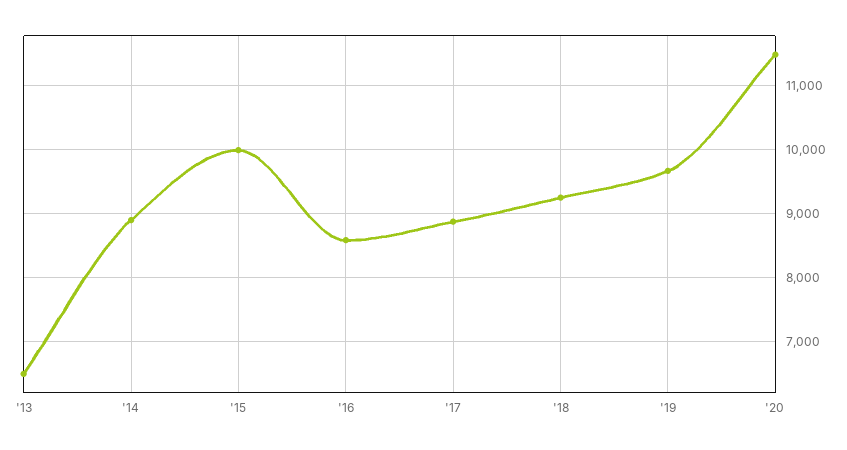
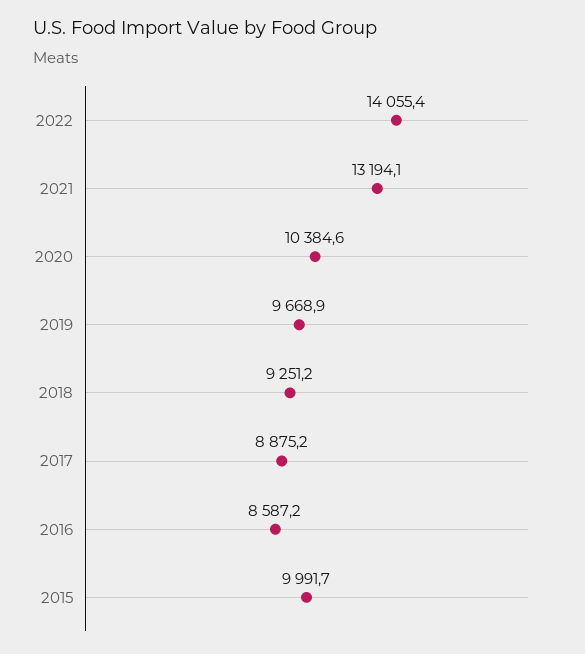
'13: 6500 -> none
'14: 8900 -> none
'20: 11500 -> 10384.6
2022: none -> 14055.4
2021: none -> 13194.1

